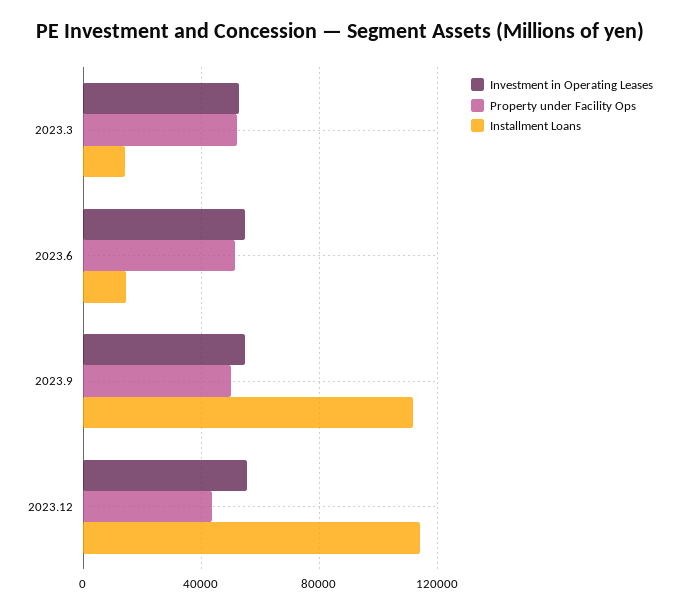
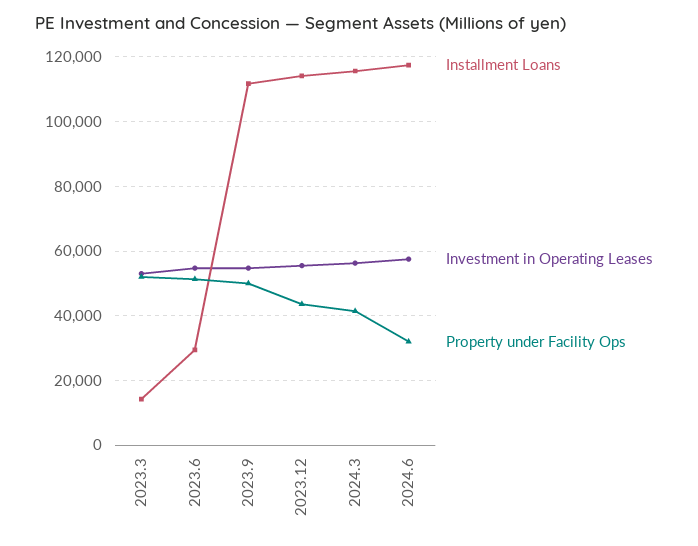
Installment Loans, 2023.6: 15000 -> 30000
Installment Loans, 2024.3: none -> 116000
Investment in Operating Leases, 2024.3: none -> 56000
Property under Facility Ops, 2024.3: none -> 42000
Installment Loans, 2024.6: none -> 118000
Investment in Operating Leases, 2024.6: none -> 58000
Property under Facility Ops, 2024.6: none -> 32000

